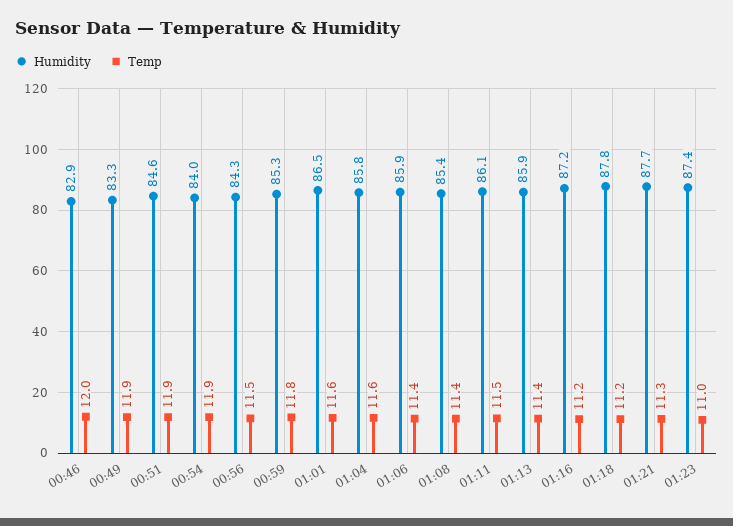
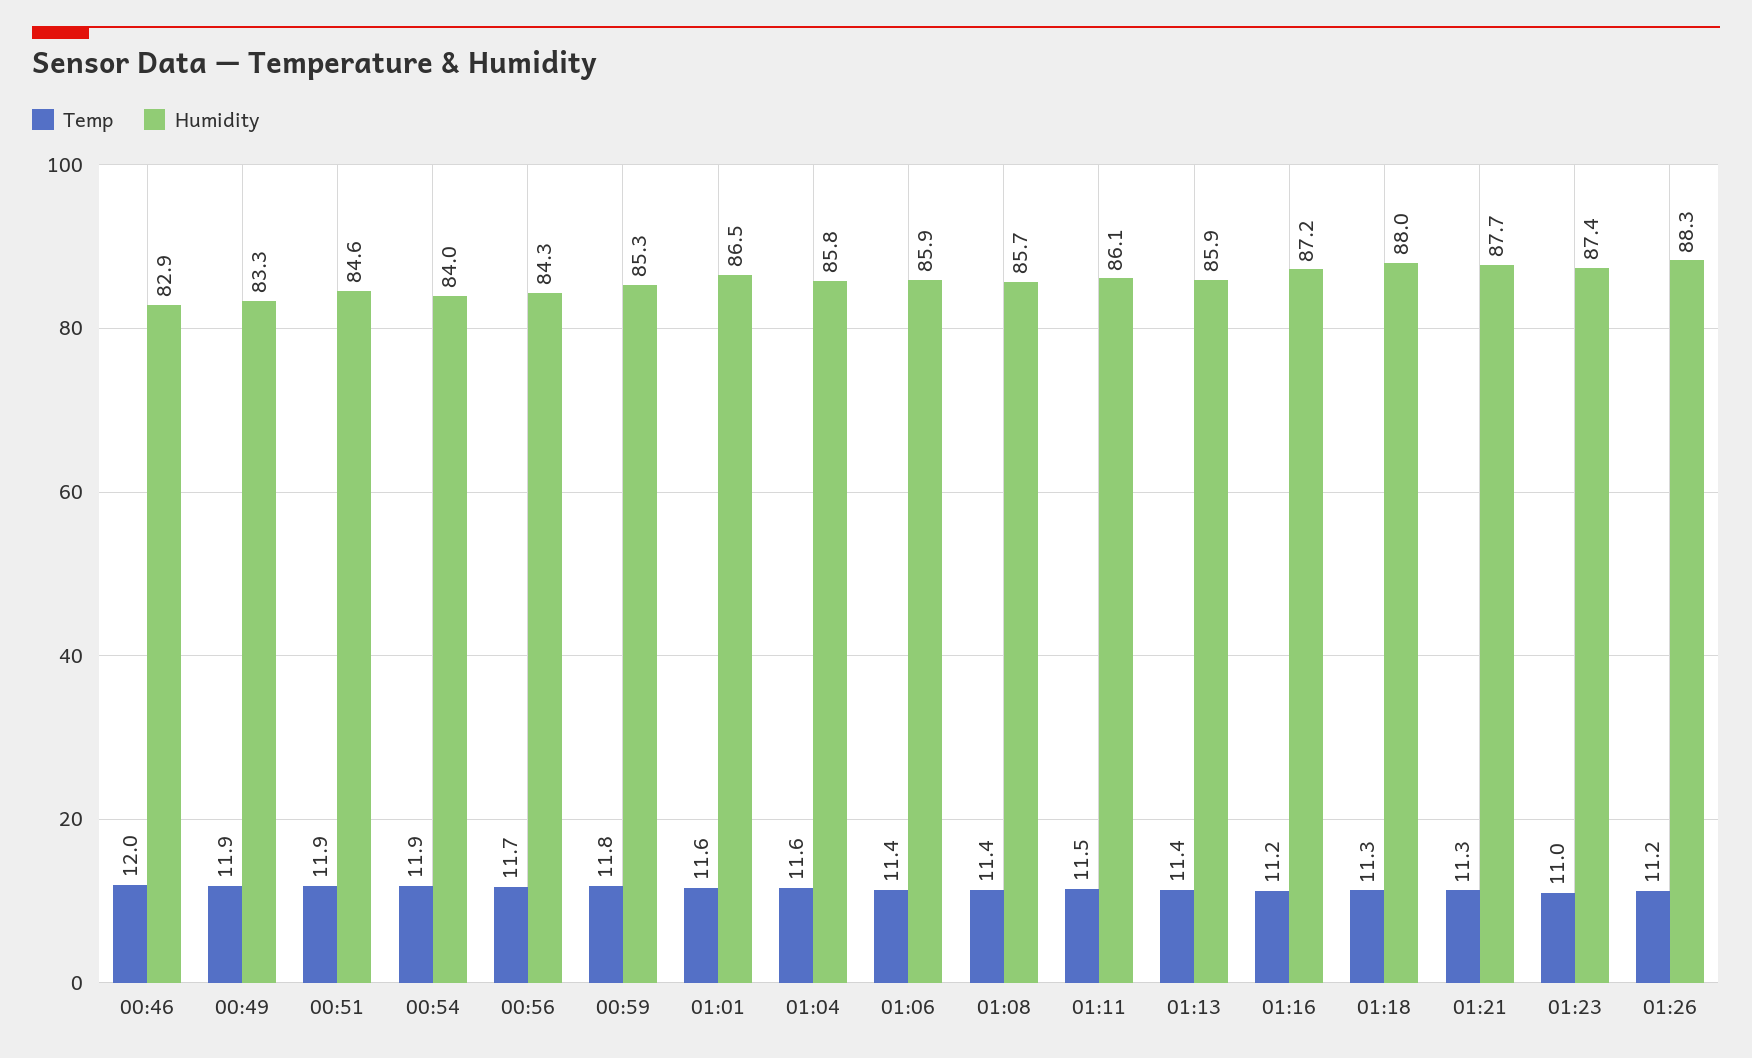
Temp, 00:56: 11.5 -> 11.7
Humidity, 01:08: 85.4 -> 85.7
Humidity, 01:18: 87.8 -> 88
Temp, 01:18: 11.2 -> 11.3
Temp, 01:26: none -> 11.2
Humidity, 01:26: none -> 88.3

